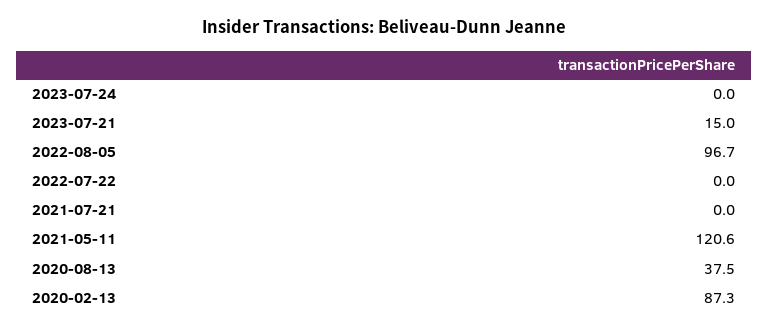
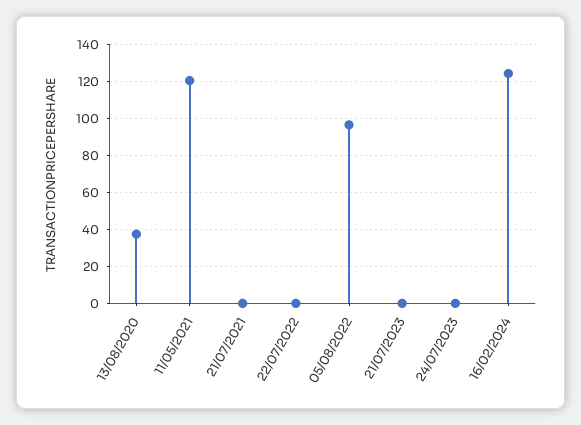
2023-07-21: 15 -> 0
2020-02-13: 87.3 -> none
16/02/2024: none -> 125

